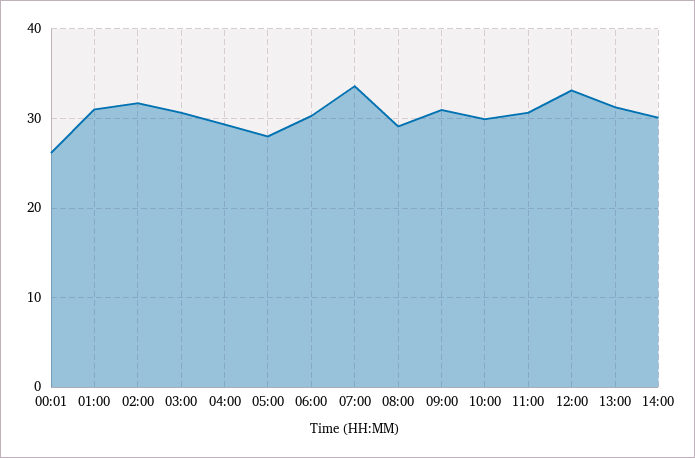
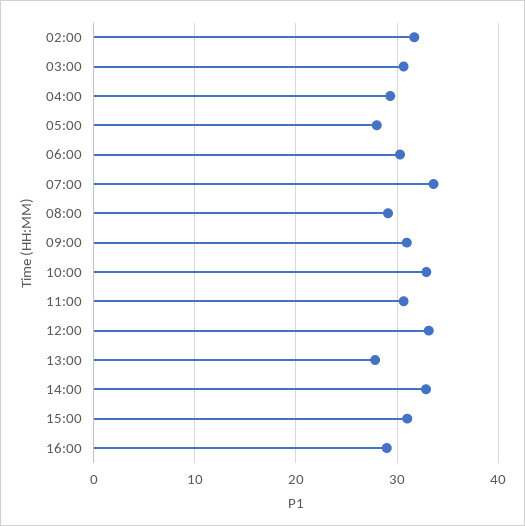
00:01: 26 -> none
01:00: 31 -> none
10:00: 30 -> 33
13:00: 31 -> 28
14:00: 30 -> 33
15:00: none -> 31
16:00: none -> 29

